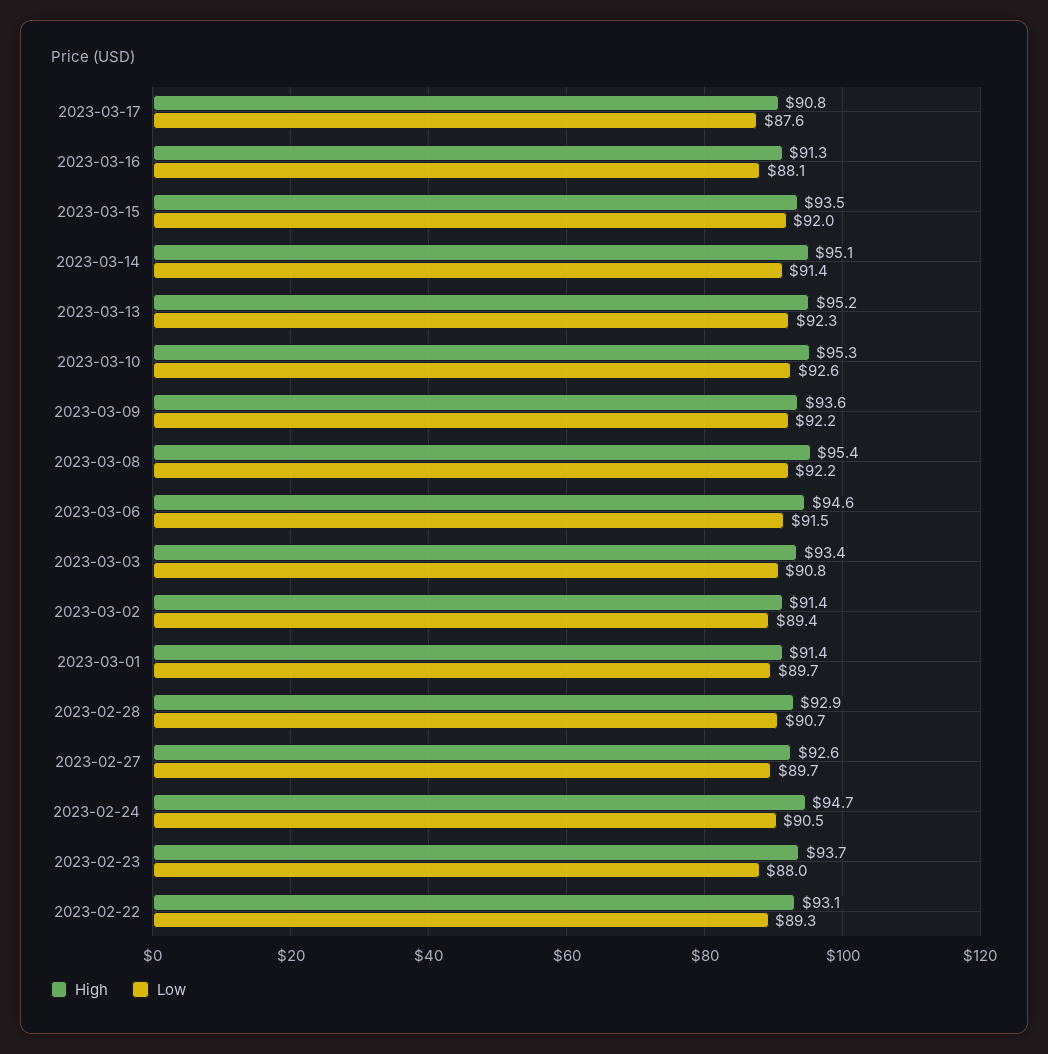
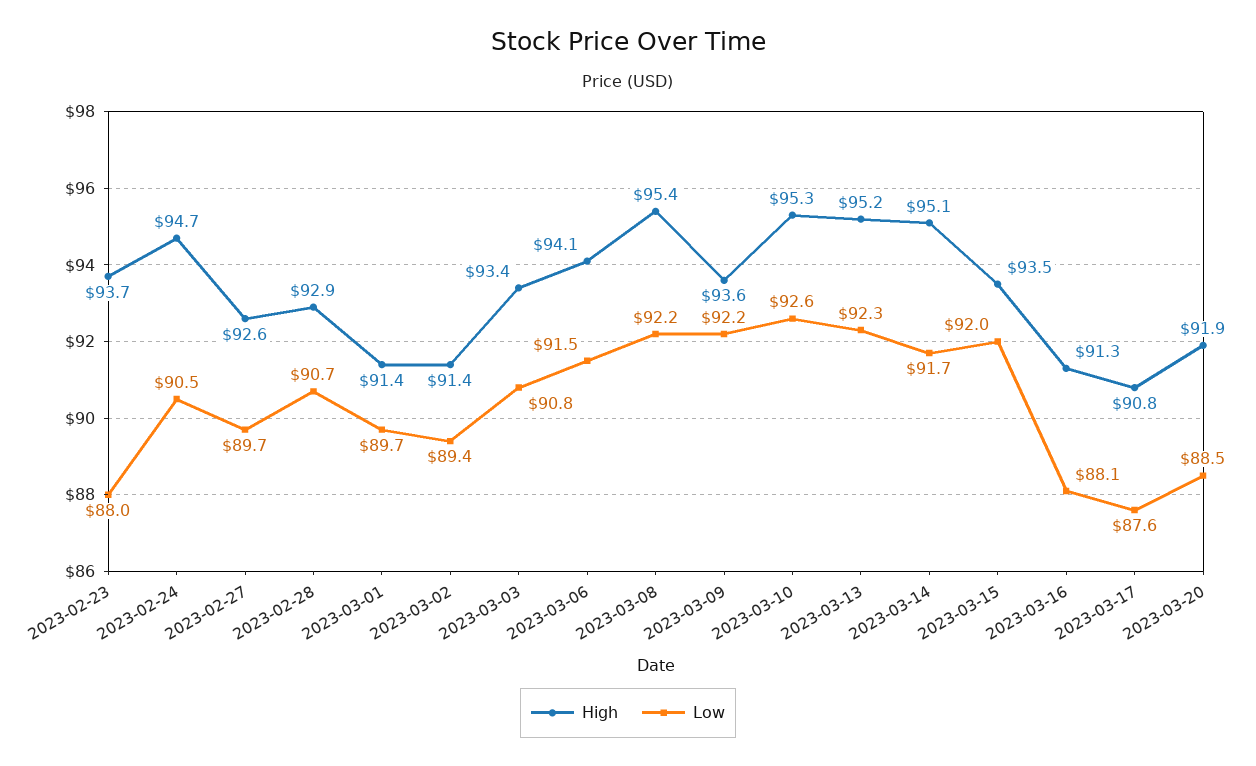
Low, 2023-03-14: 91.4 -> 91.7
High, 2023-03-06: 94.6 -> 94.1
High, 2023-02-22: 93.1 -> none
Low, 2023-02-22: 89.3 -> none
High, 2023-03-20: none -> 91.9
Low, 2023-03-20: none -> 88.5

